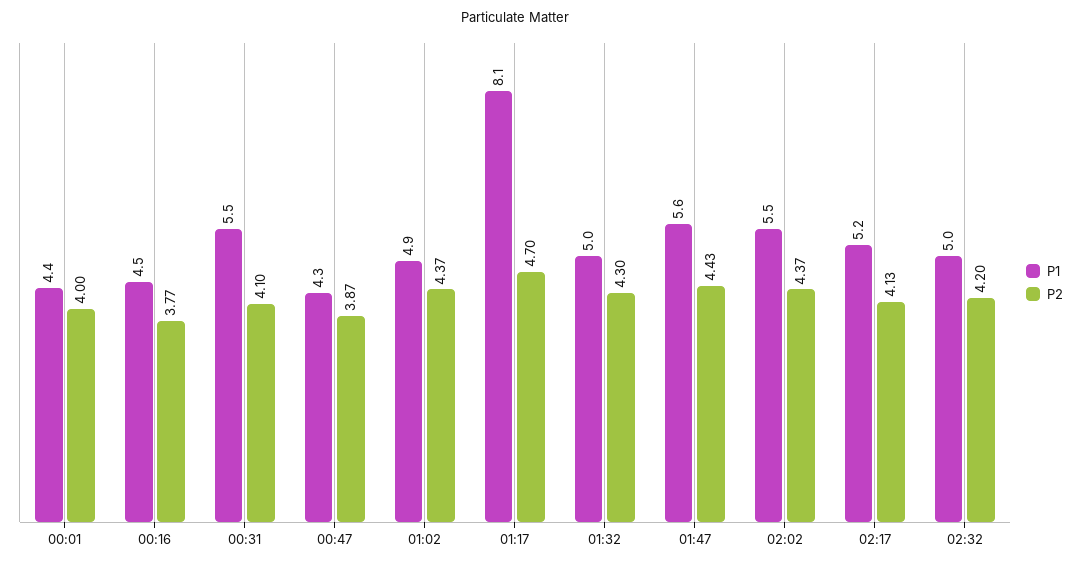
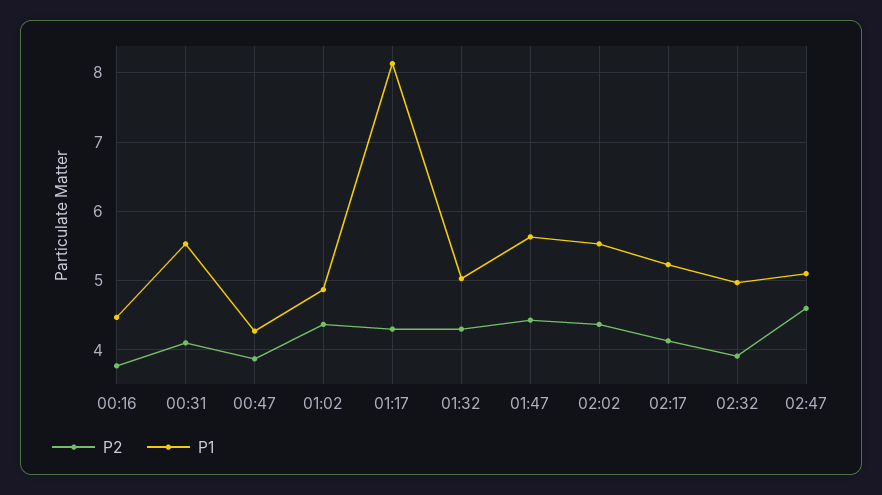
P1, 00:01: 4.4 -> none
P2, 00:01: 4 -> none
P2, 01:17: 4.7 -> 4.3
P2, 02:32: 4.2 -> 3.9
P2, 02:47: none -> 4.6
P1, 02:47: none -> 5.1

